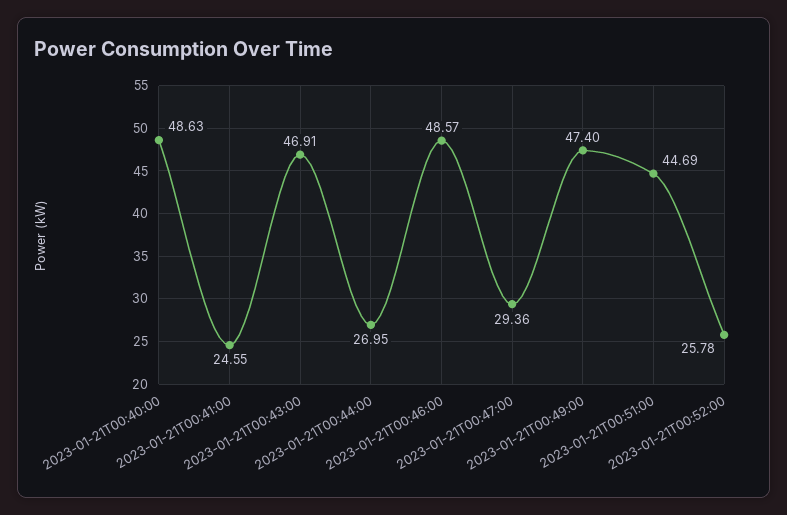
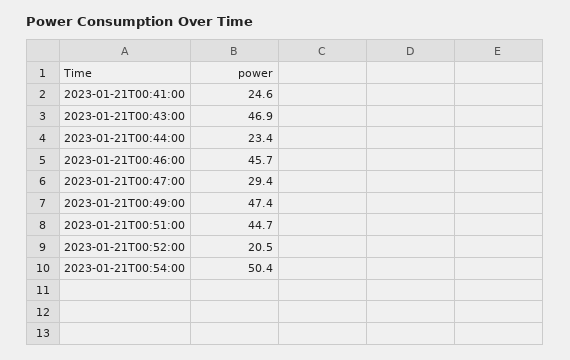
2023-01-21T00:40:00: 48.63 -> none
2023-01-21T00:44:00: 26.95 -> 23.4
2023-01-21T00:46:00: 48.57 -> 45.7
2023-01-21T00:52:00: 25.78 -> 20.5
2023-01-21T00:54:00: none -> 50.4

